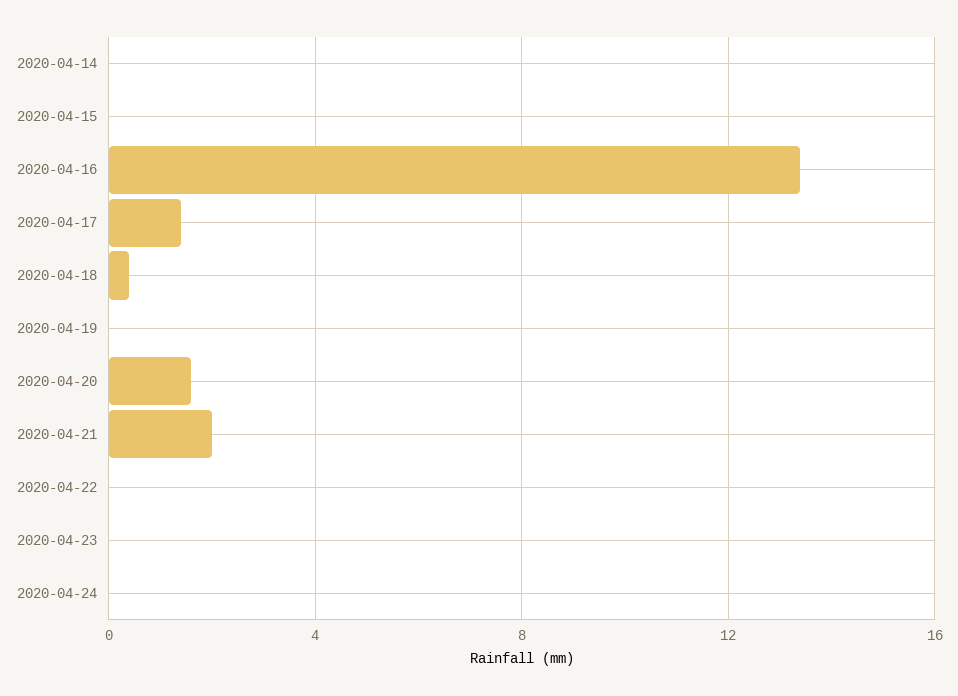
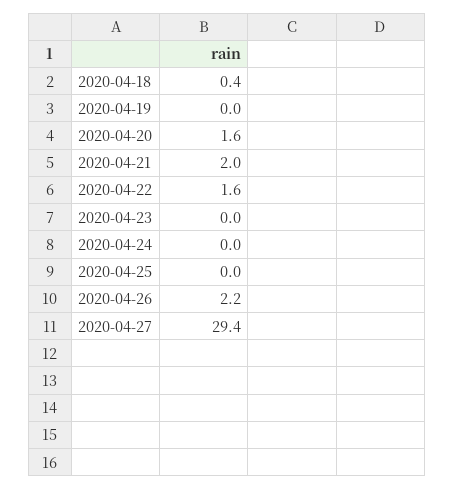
2020-04-14: 0 -> none
2020-04-15: 0 -> none
2020-04-16: 13.5 -> none
2020-04-17: 1.5 -> none
2020-04-22: 0 -> 1.6
2020-04-25: none -> 0
2020-04-26: none -> 2.2
2020-04-27: none -> 29.4

